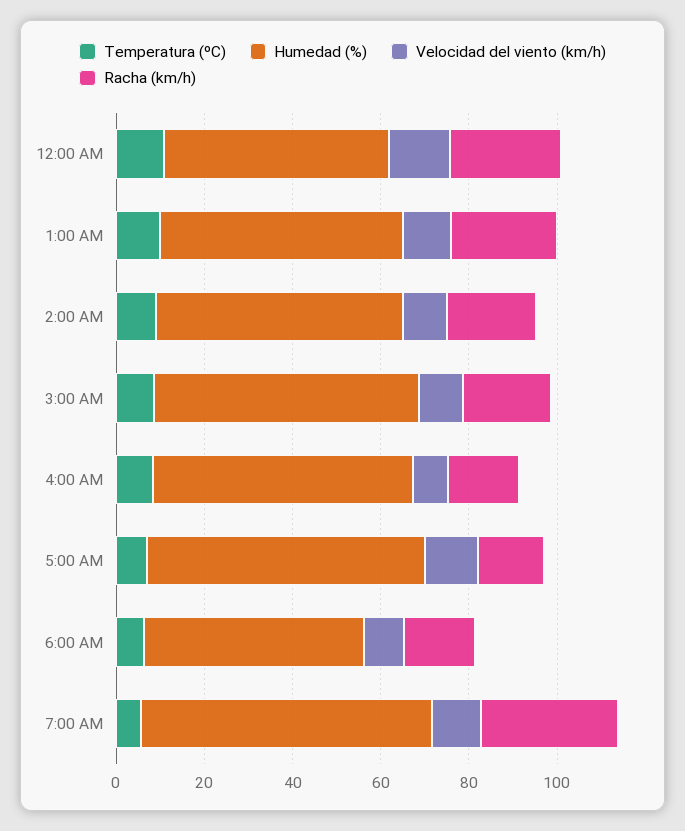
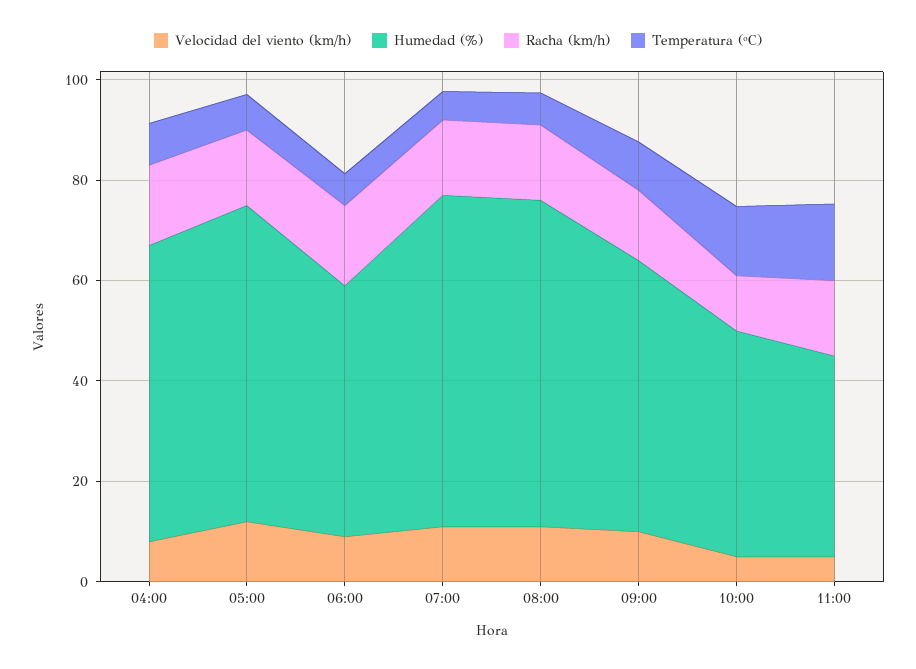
Temperatura (ºC), 12:00 AM: 10 -> none
Humedad (%), 12:00 AM: 50 -> none
Velocidad del viento (km/h), 12:00 AM: 15 -> none
Racha (km/h), 12:00 AM: 25 -> none
Temperatura (ºC), 1:00 AM: 10 -> none
Humedad (%), 1:00 AM: 55 -> none
Velocidad del viento (km/h), 1:00 AM: 10 -> none
Racha (km/h), 1:00 AM: 25 -> none
Temperatura (ºC), 2:00 AM: 10 -> none
Humedad (%), 2:00 AM: 55 -> none
Velocidad del viento (km/h), 2:00 AM: 10 -> none
Racha (km/h), 2:00 AM: 20 -> none
Temperatura (ºC), 3:00 AM: 10 -> none
Humedad (%), 3:00 AM: 60 -> none
Velocidad del viento (km/h), 3:00 AM: 10 -> none
Racha (km/h), 3:00 AM: 20 -> none
Racha (km/h), 7:00 AM: 30 -> 15
Velocidad del viento (km/h), 08:00: none -> 10
Humedad (%), 08:00: none -> 65
Racha (km/h), 08:00: none -> 15
Temperatura (ºC), 08:00: none -> 5
Velocidad del viento (km/h), 09:00: none -> 10
Humedad (%), 09:00: none -> 55
Racha (km/h), 09:00: none -> 15
Temperatura (ºC), 09:00: none -> 10
Velocidad del viento (km/h), 10:00: none -> 5
Humedad (%), 10:00: none -> 45
Racha (km/h), 10:00: none -> 10
Temperatura (ºC), 10:00: none -> 15
Velocidad del viento (km/h), 11:00: none -> 5
Humedad (%), 11:00: none -> 40
Racha (km/h), 11:00: none -> 15
Temperatura (ºC), 11:00: none -> 15

